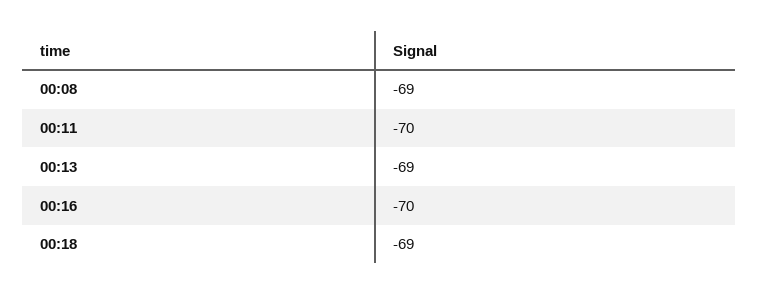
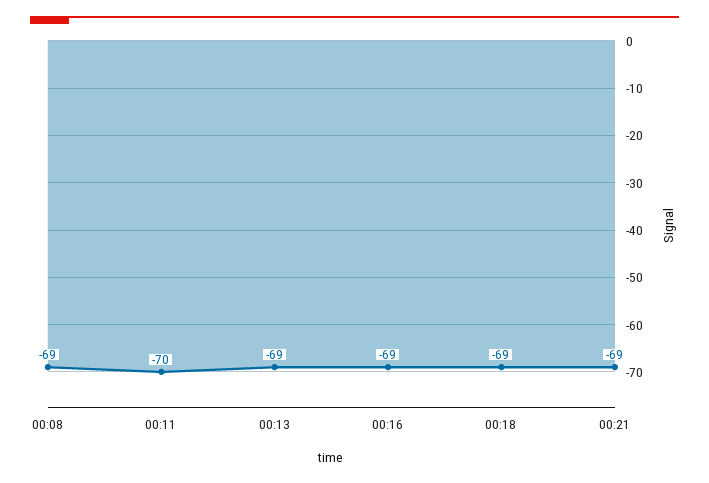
00:16: -70 -> -69
00:21: none -> -69

